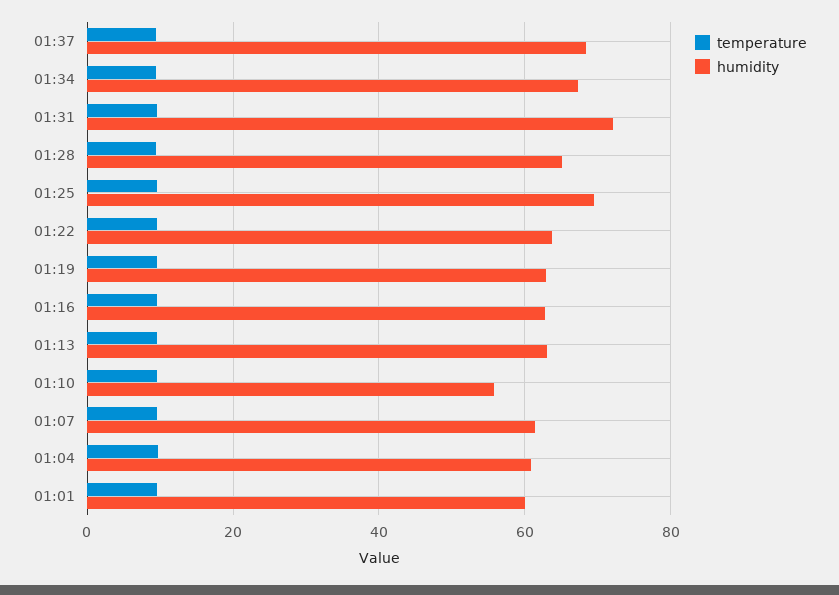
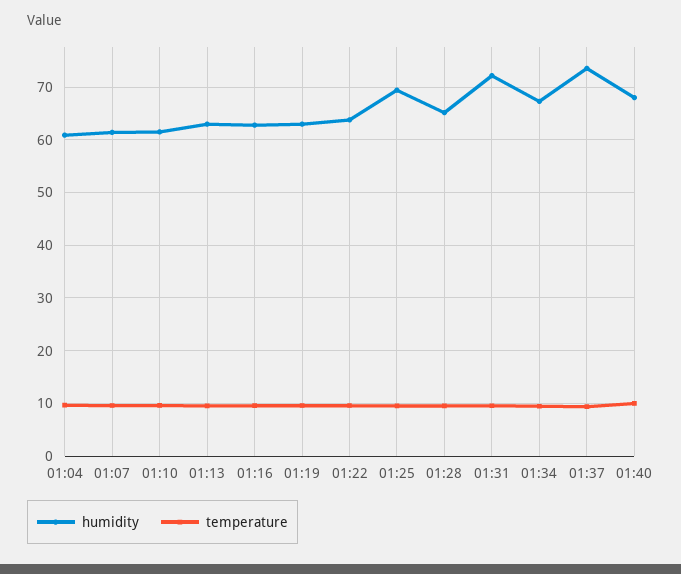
humidity, 01:37: 68 -> 74
humidity, 01:10: 56 -> 62
temperature, 01:01: 10 -> none
humidity, 01:01: 60 -> none
humidity, 01:40: none -> 68
temperature, 01:40: none -> 10

